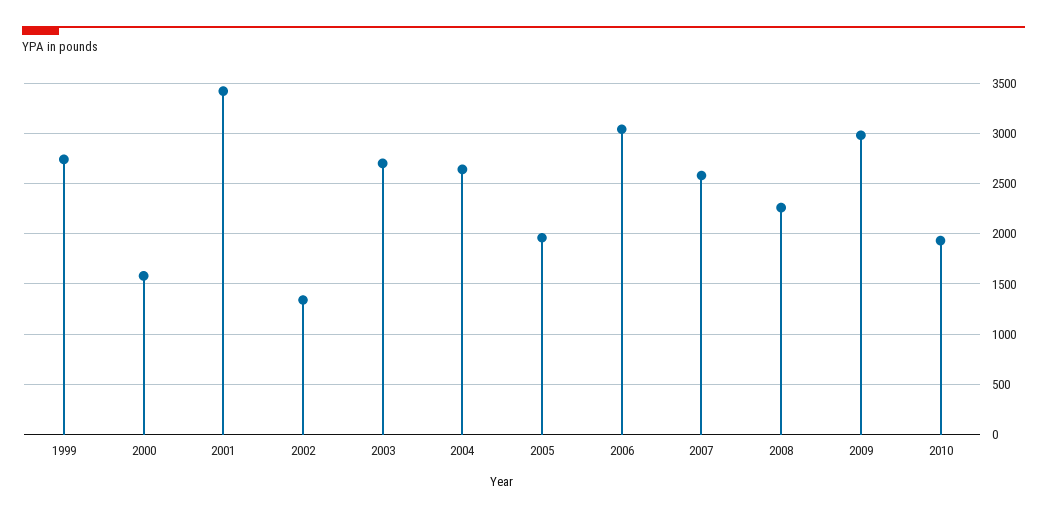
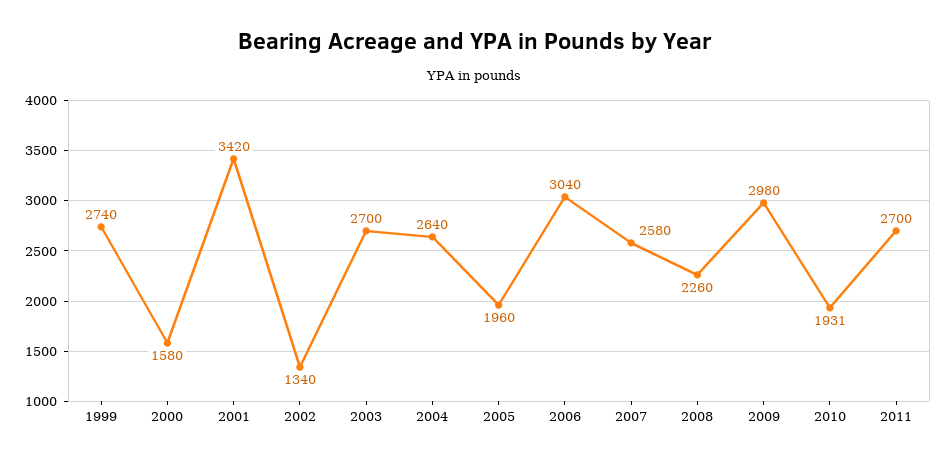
2011: none -> 2700

